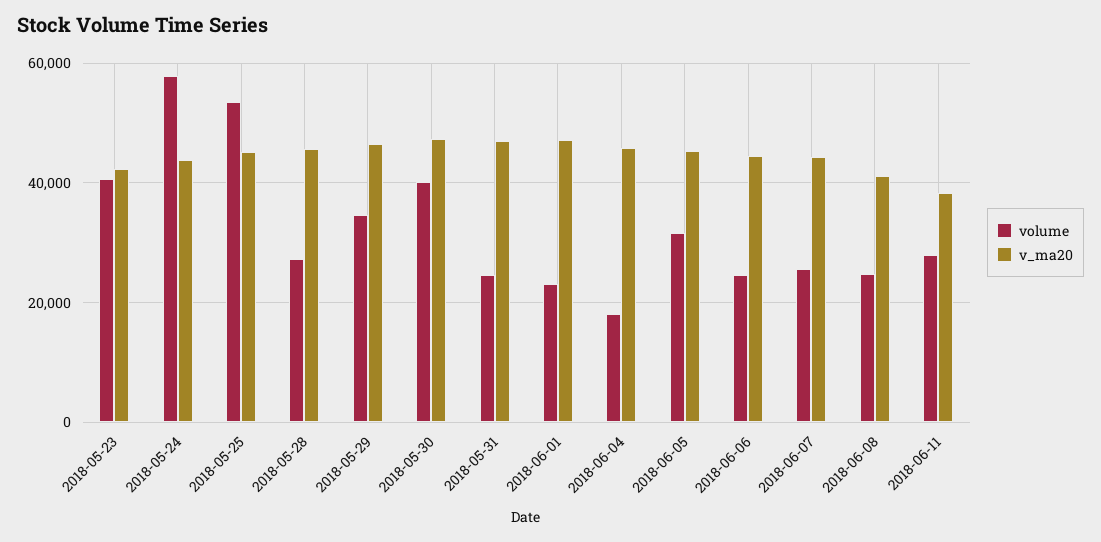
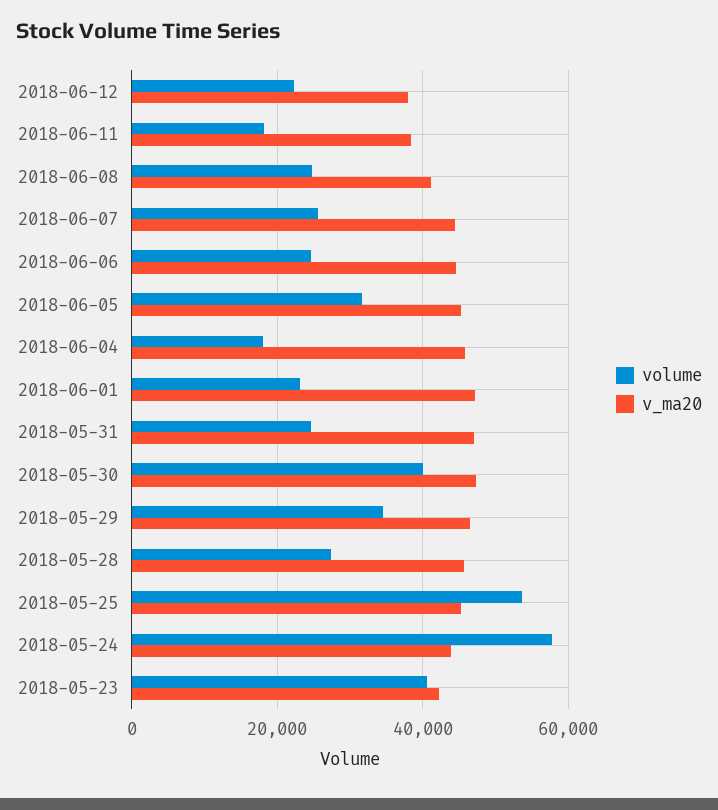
volume, 2018-06-11: 28000 -> 18000
volume, 2018-06-12: none -> 22000
v_ma20, 2018-06-12: none -> 38000

